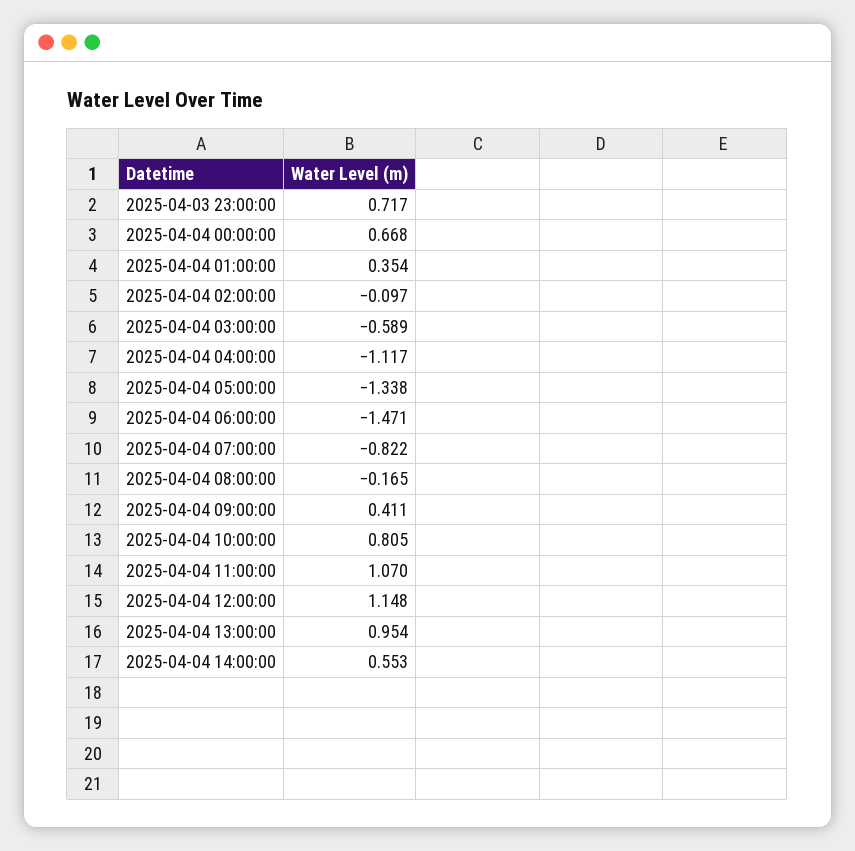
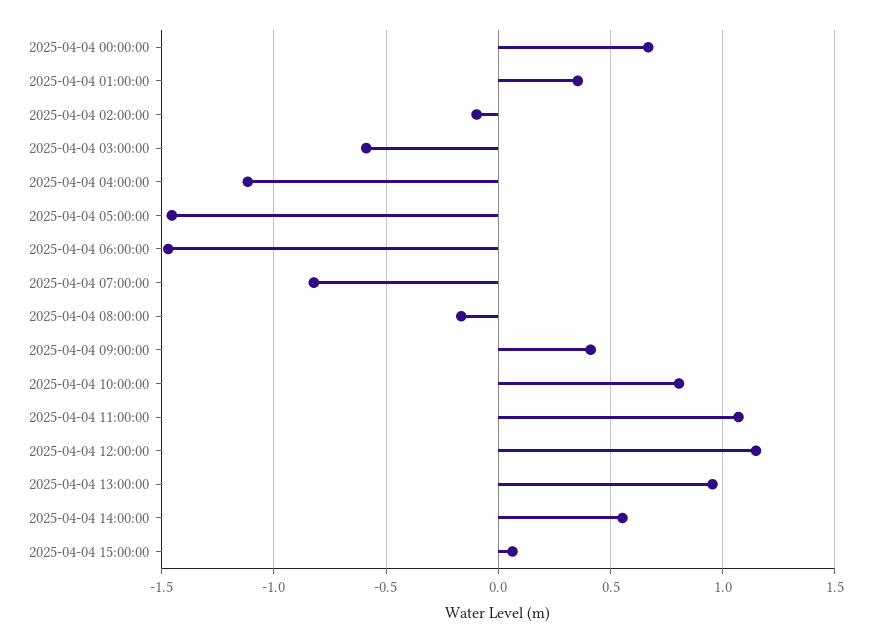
2025-04-03 23:00:00: 0.717 -> none
2025-04-04 05:00:00: -1.338 -> -1.45
2025-04-04 15:00:00: none -> 0.05

